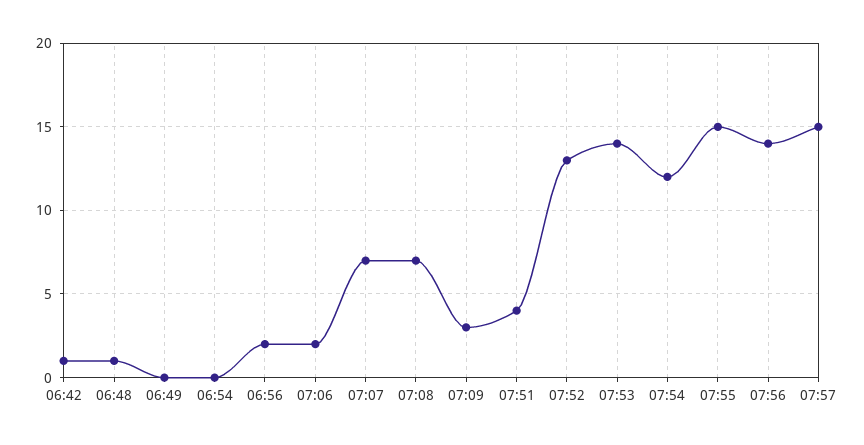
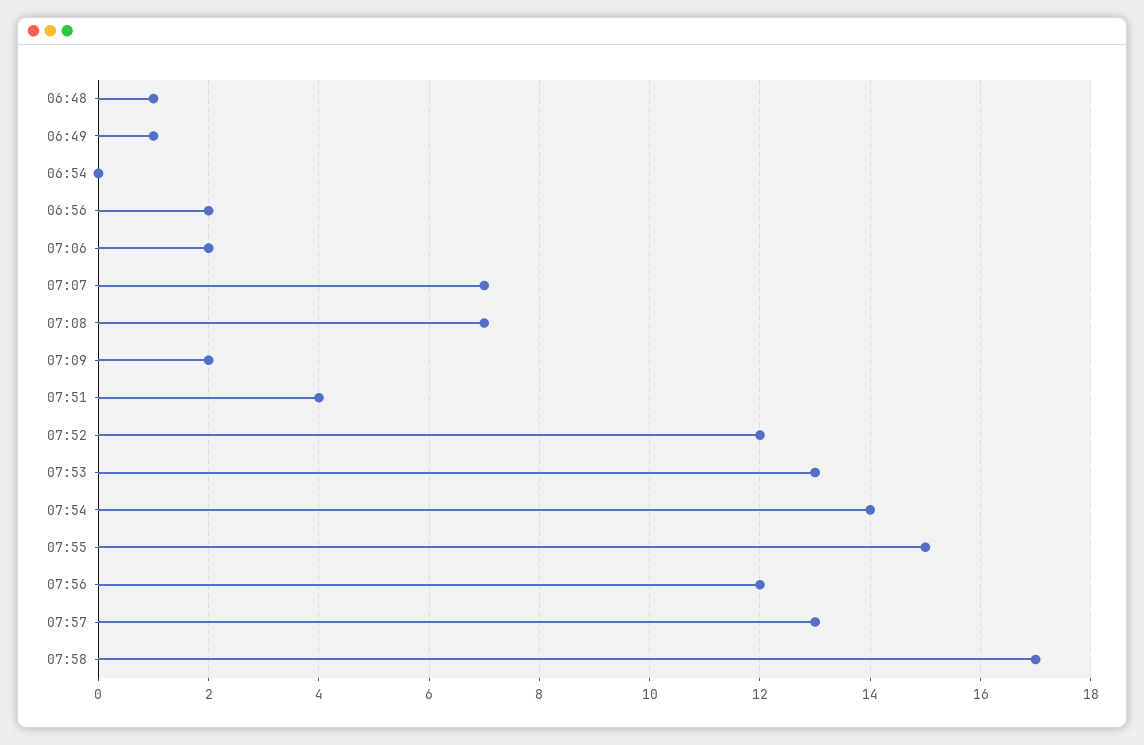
06:42: 1 -> none
06:49: 0 -> 1
07:09: 3 -> 2
07:52: 13 -> 12
07:53: 14 -> 13
07:54: 12 -> 14
07:56: 14 -> 12
07:57: 15 -> 13
07:58: none -> 17

